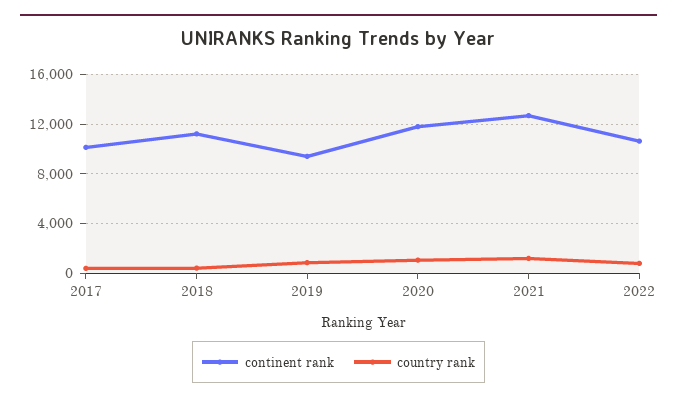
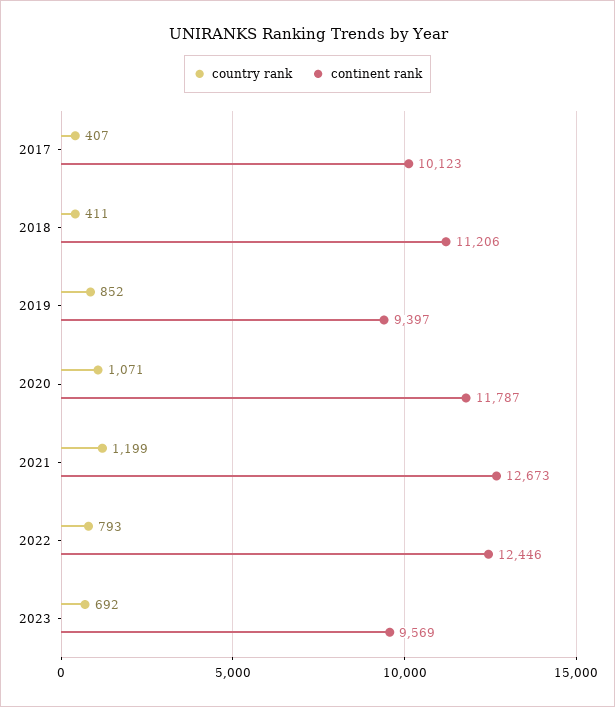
continent rank, 2022: 10500 -> 12446
country rank, 2023: none -> 692
continent rank, 2023: none -> 9569

